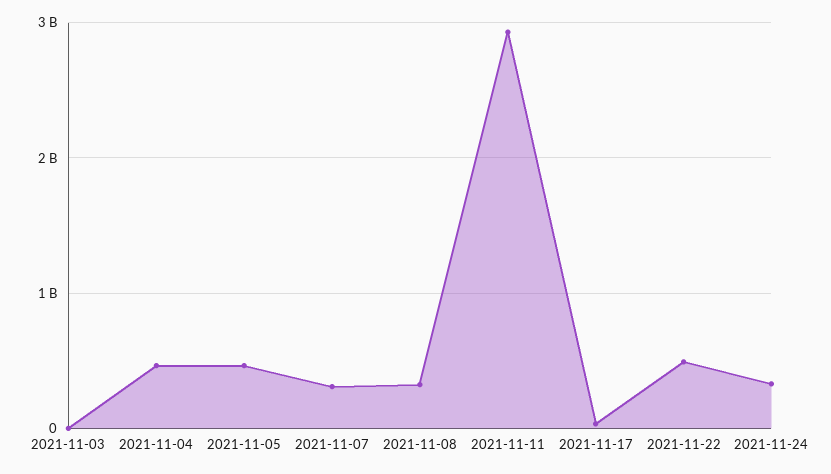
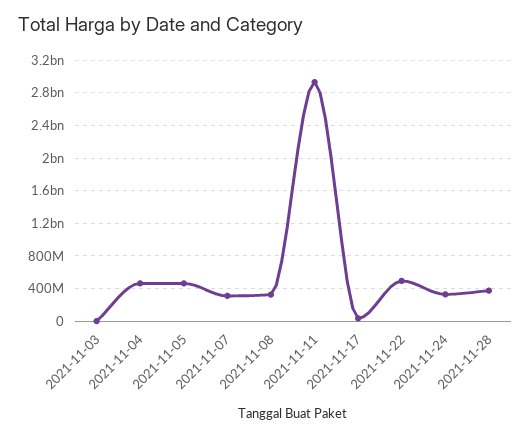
2021-11-28: none -> 400000000

